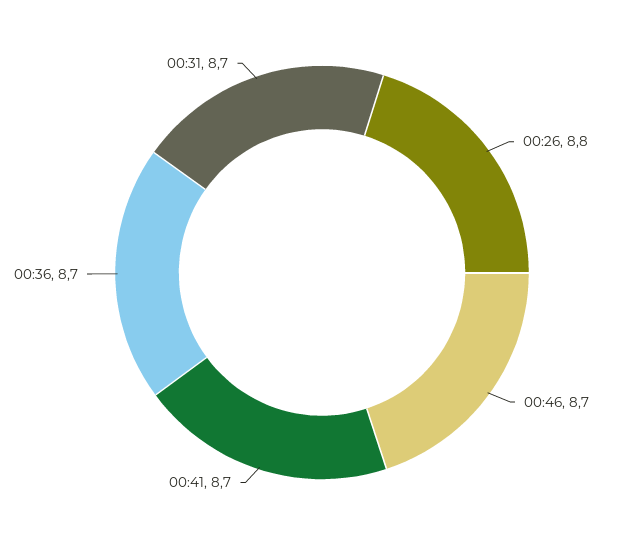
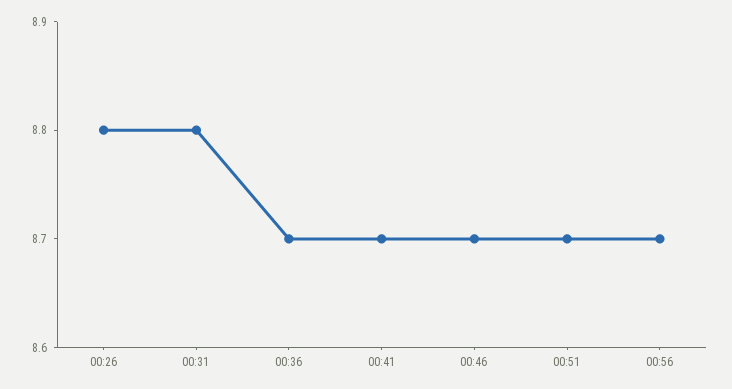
00:31: 8.7 -> 8.8
00:51: none -> 8.7
00:56: none -> 8.7

